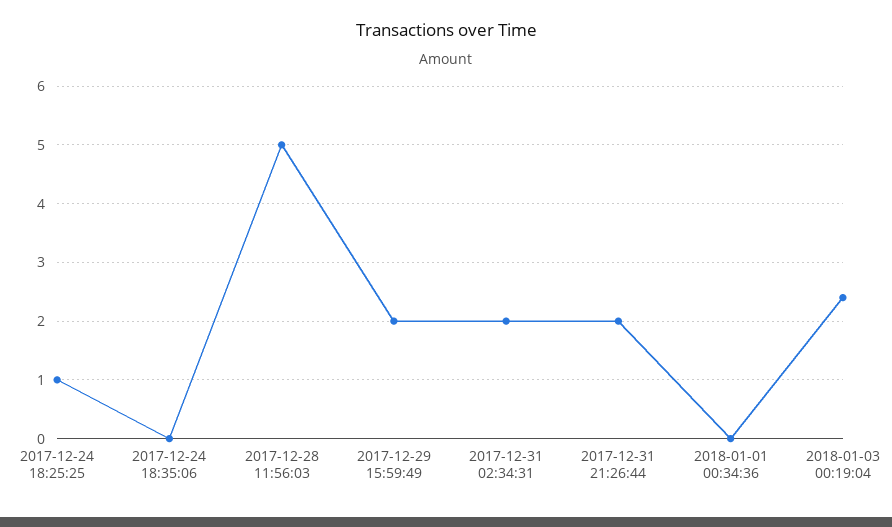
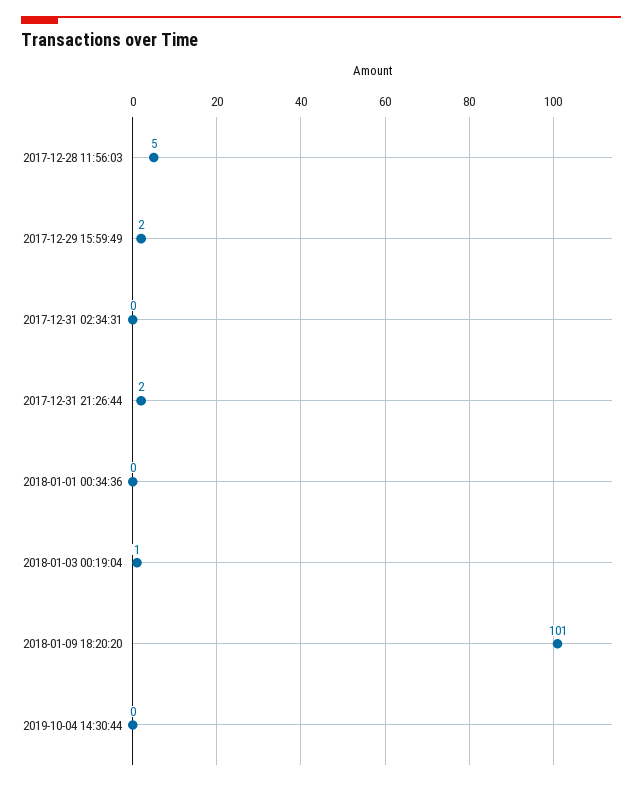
2017-12-24 18:25:25: 1 -> none
2017-12-24 18:35:06: 0 -> none
2017-12-31 02:34:31: 2 -> 0
2018-01-03 00:19:04: 2.5 -> 1
2018-01-09 18:20:20: none -> 101
2019-10-04 14:30:44: none -> 0

